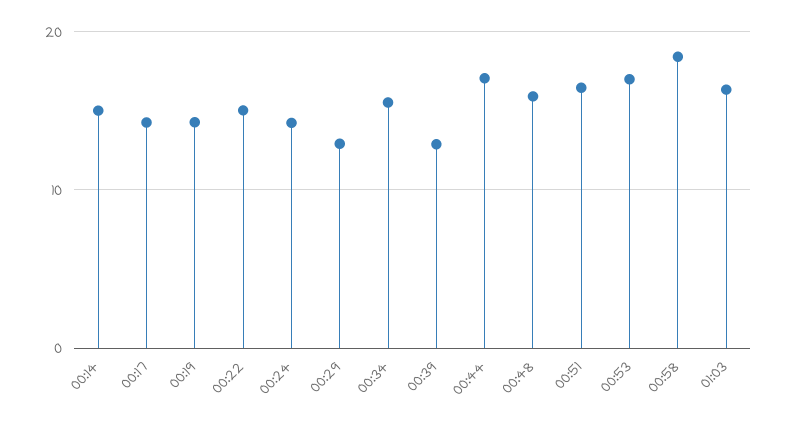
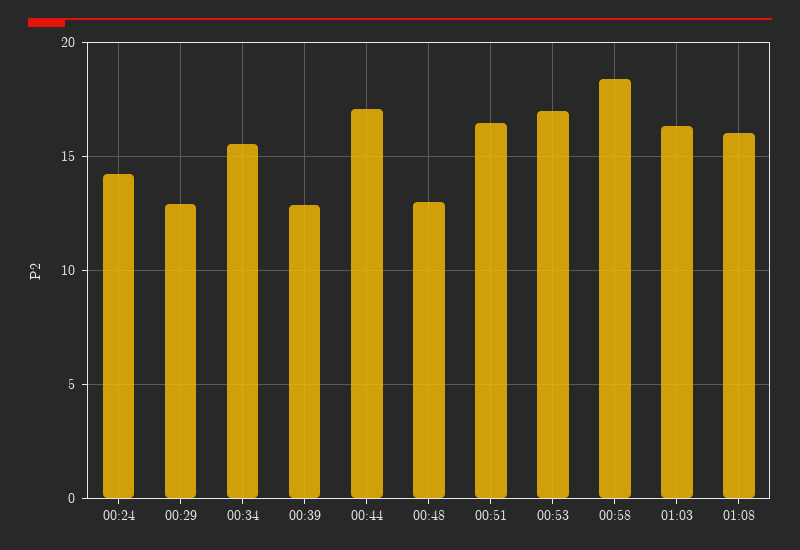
00:14: 15 -> none
00:17: 14 -> none
00:19: 14 -> none
00:22: 15 -> none
00:48: 16 -> 13
01:08: none -> 16

